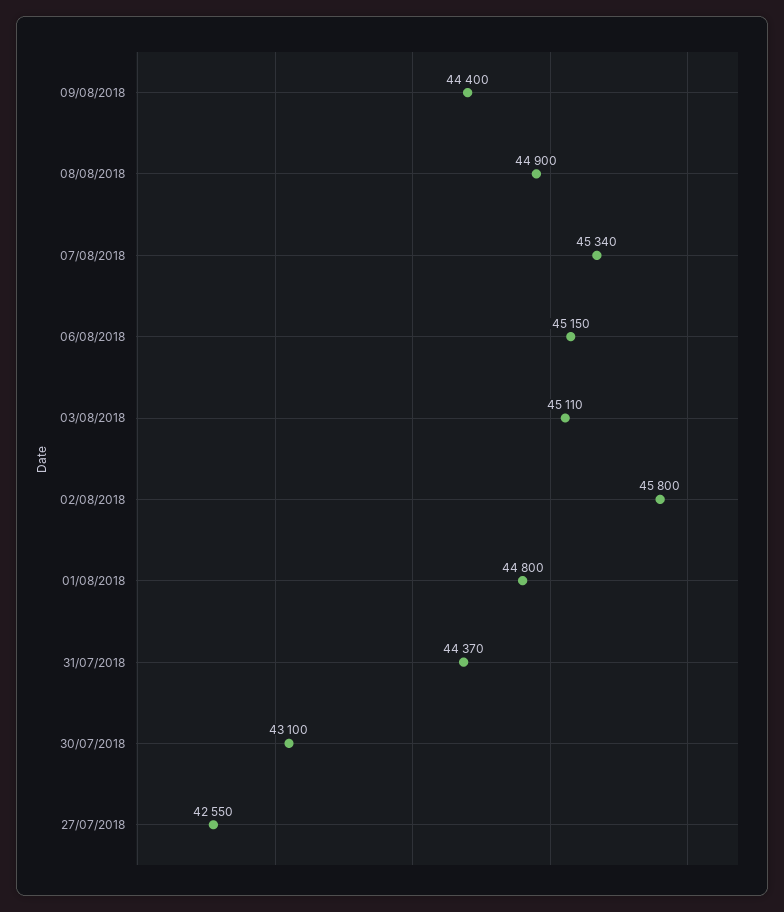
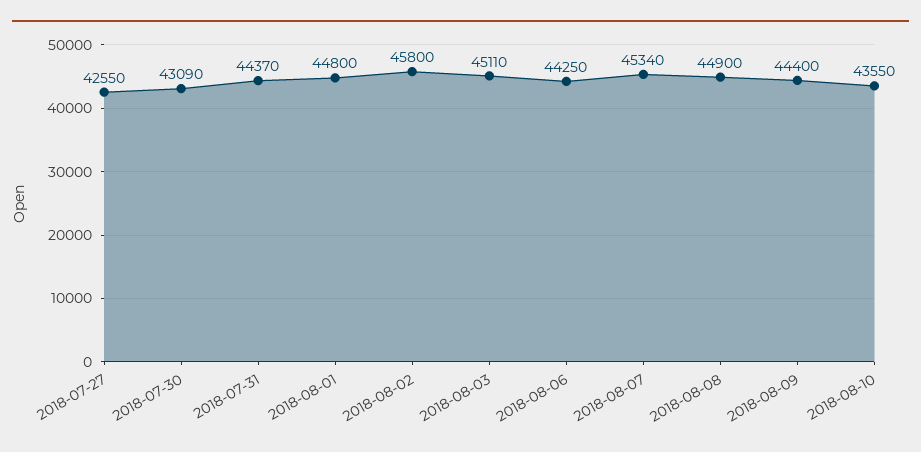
06/08/2018: 45150 -> 44250
30/07/2018: 43100 -> 43090
2018-08-10: none -> 43550

